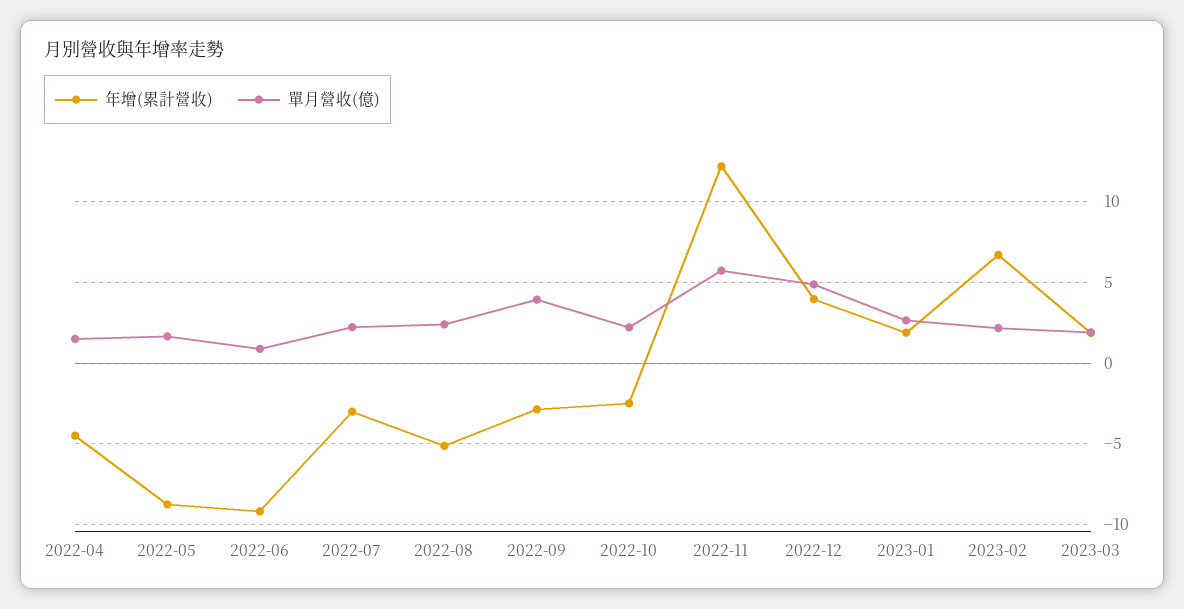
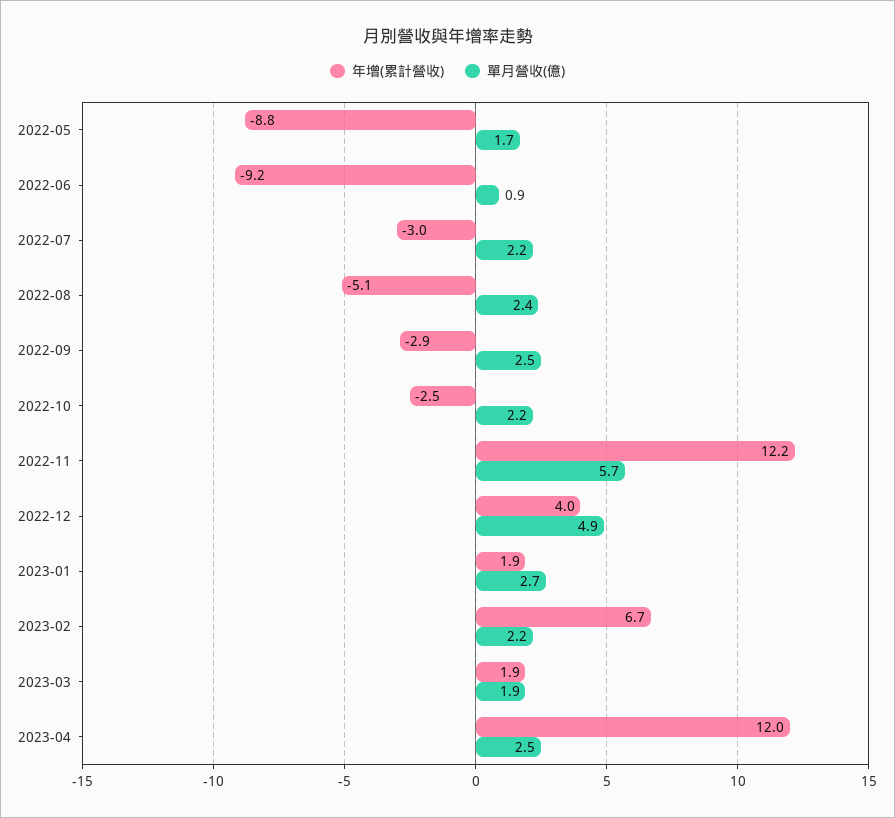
年增(累計營收), 2022-04: -4.5 -> none
單月營收(億), 2022-04: 1.5 -> none
單月營收(億), 2022-09: 4 -> 2.5
年增(累計營收), 2023-04: none -> 12
單月營收(億), 2023-04: none -> 2.5

